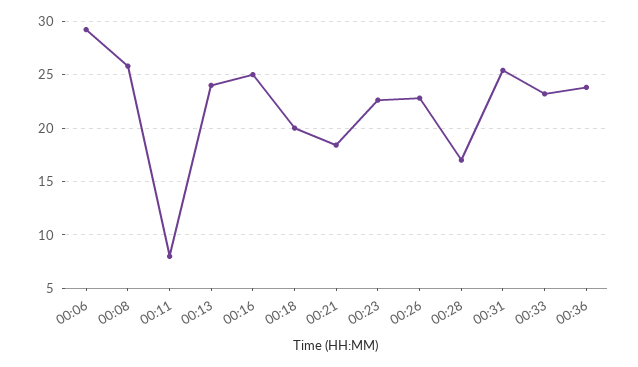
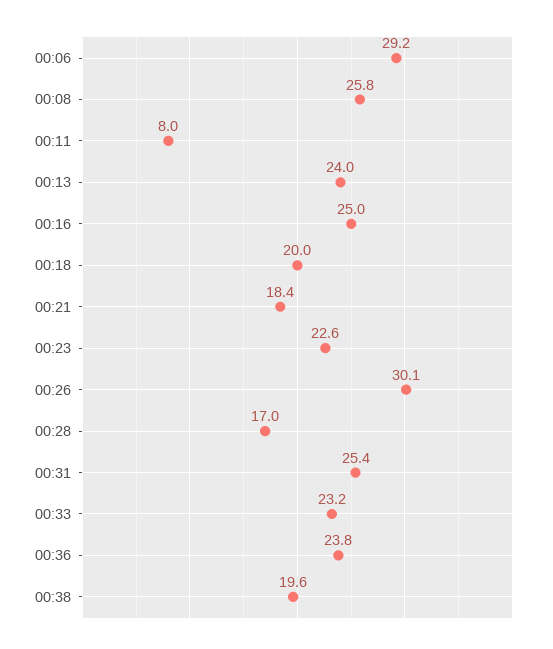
00:26: 23 -> 30.1
00:38: none -> 19.6

